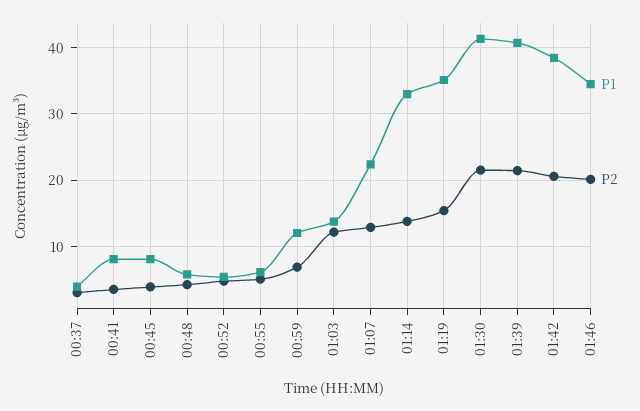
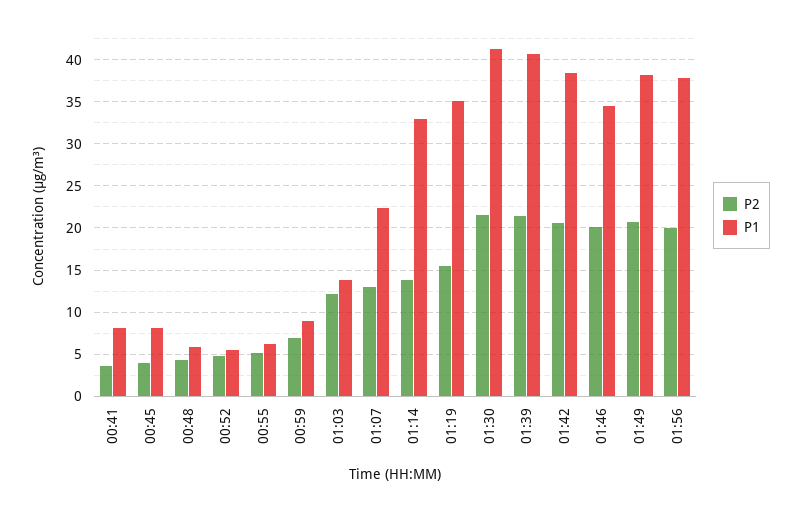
P1, 00:37: 4 -> none
P2, 00:37: 3 -> none
P1, 00:59: 12 -> 9
P2, 01:49: none -> 21
P1, 01:49: none -> 38
P2, 01:56: none -> 20
P1, 01:56: none -> 38

